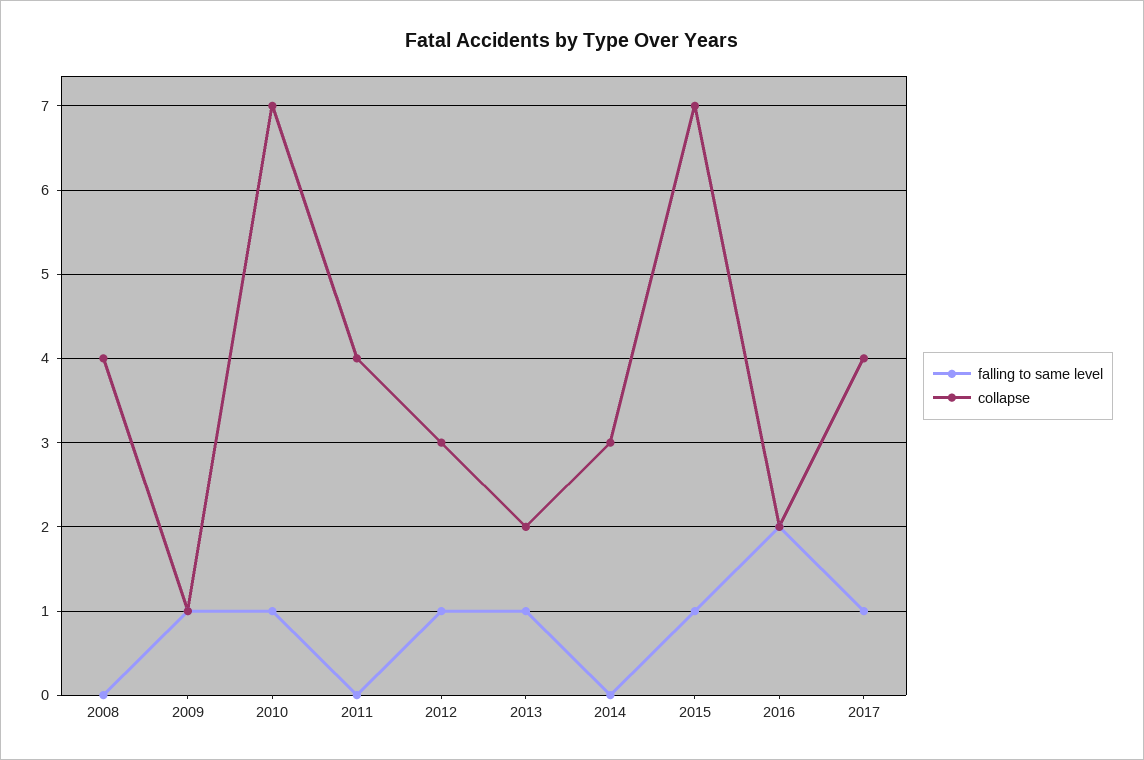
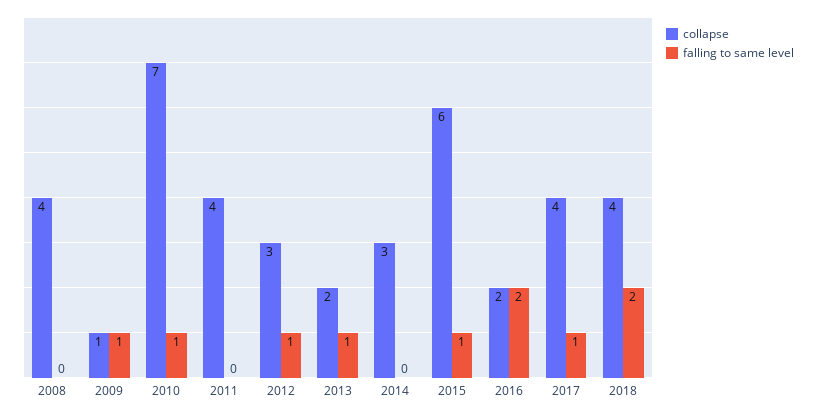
collapse, 2015: 7 -> 6
collapse, 2018: none -> 4
falling to same level, 2018: none -> 2

